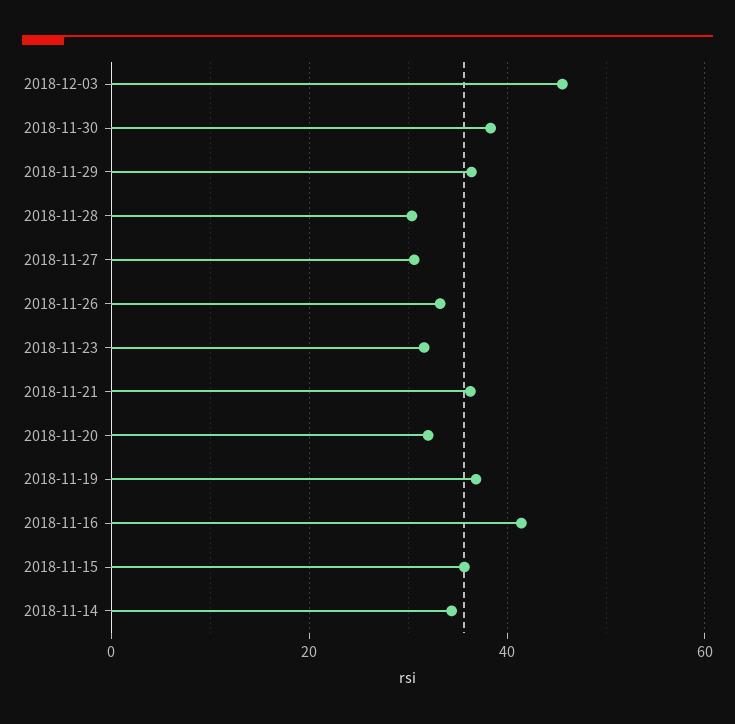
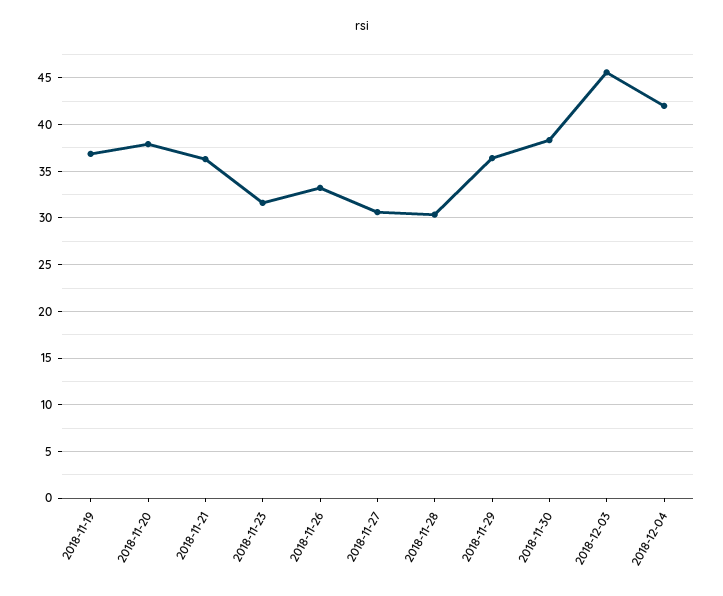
2018-11-20: 32 -> 38
2018-11-16: 42 -> none
2018-11-15: 36 -> none
2018-11-14: 34 -> none
2018-12-04: none -> 42

